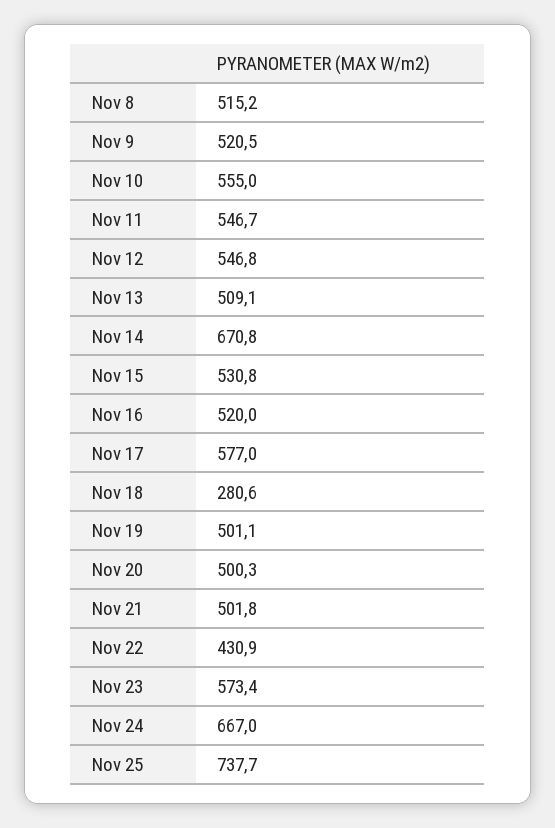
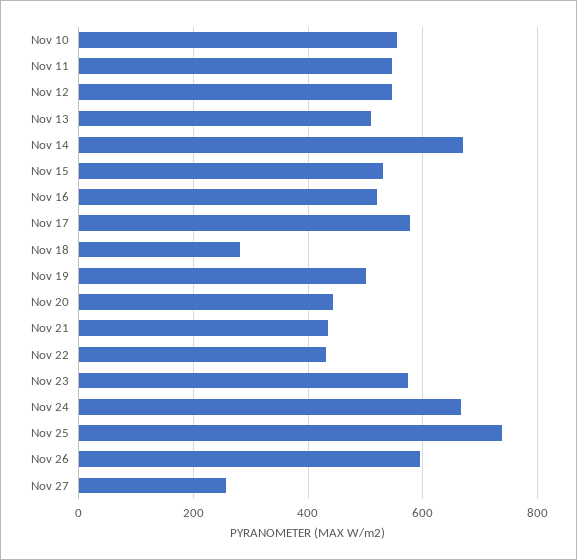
Nov 8: 515.2 -> none
Nov 9: 520.5 -> none
Nov 20: 500.3 -> 440
Nov 21: 501.8 -> 440
Nov 26: none -> 600
Nov 27: none -> 260

